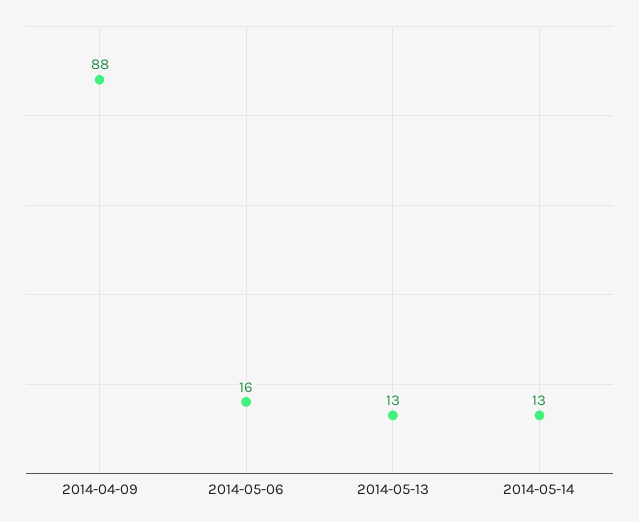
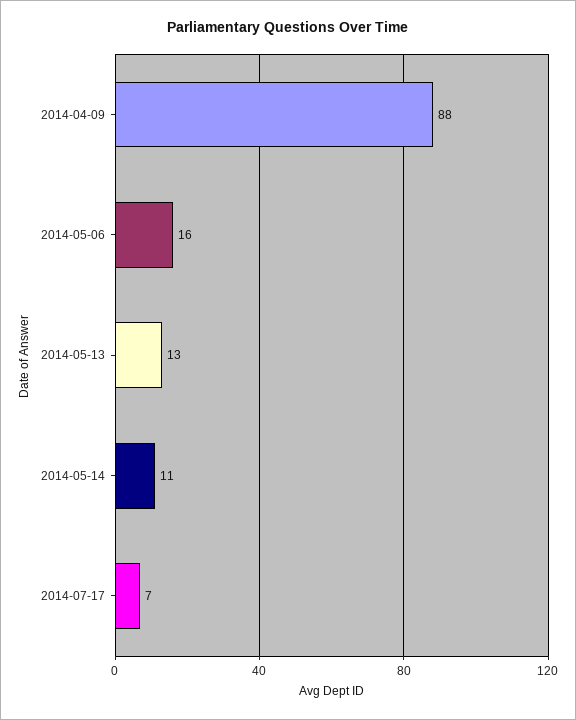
2014-05-14: 13 -> 11
2014-07-17: none -> 7

